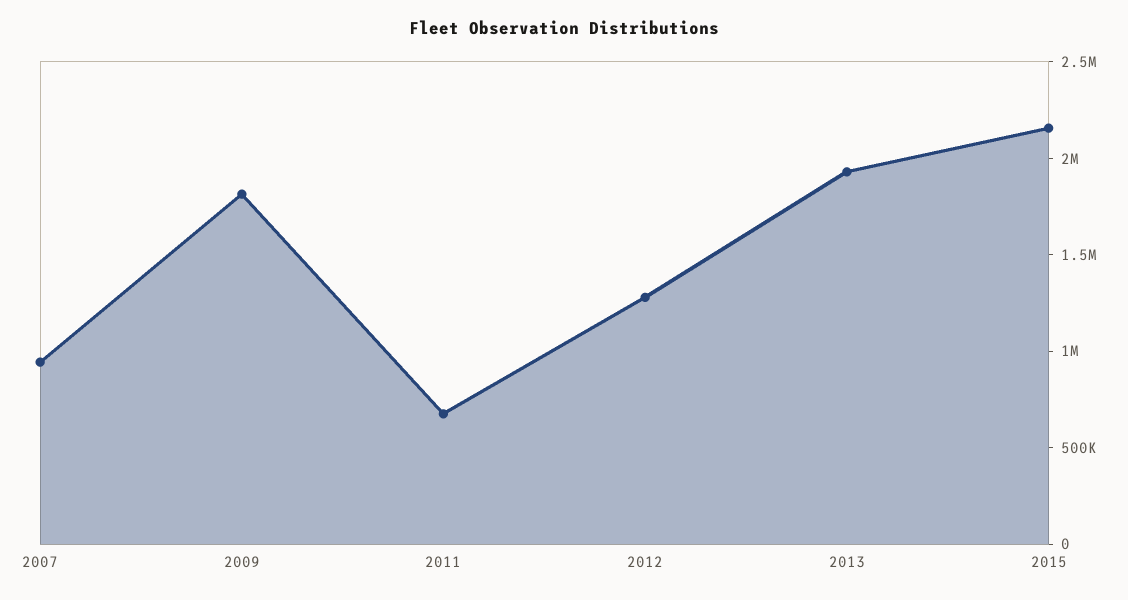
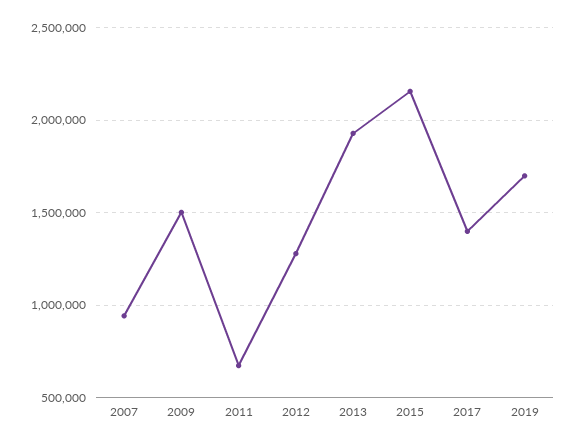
2009: 1800000 -> 1500000
2017: none -> 1400000
2019: none -> 1700000

